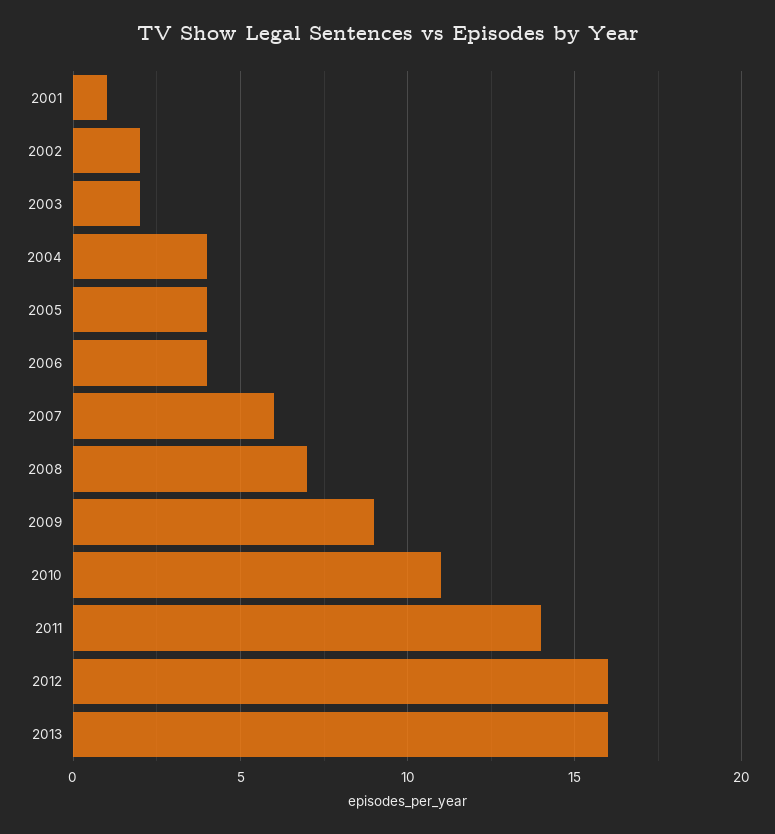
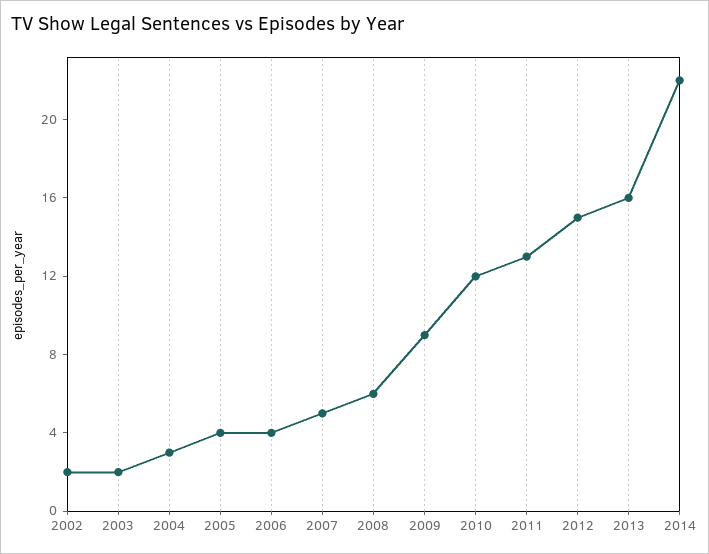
2001: 1 -> none
2004: 4 -> 3
2007: 6 -> 5
2008: 7 -> 6
2010: 11 -> 12
2011: 14 -> 13
2012: 16 -> 15
2014: none -> 22

